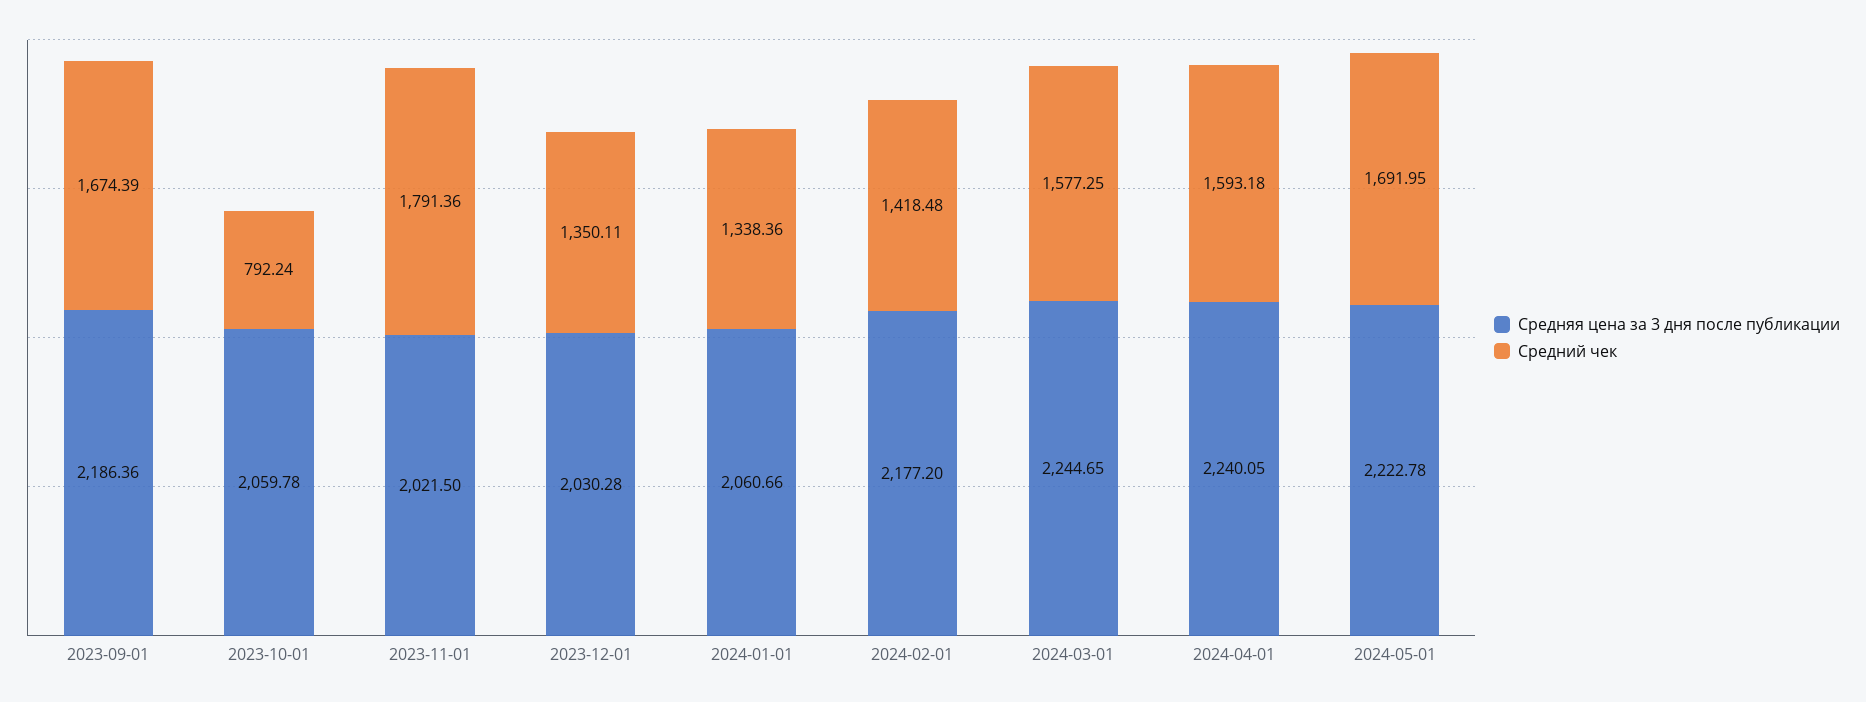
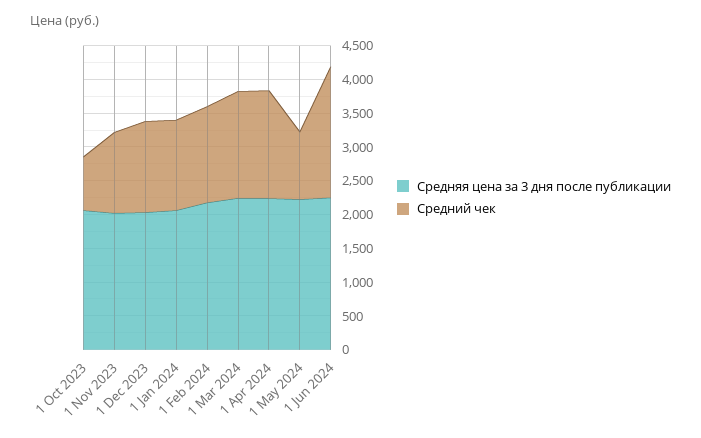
Средняя цена за 3 дня после публикации, 2023-09-01: 2186.36 -> none
Средний чек, 2023-09-01: 1674.39 -> none
Средний чек, 2023-11-01: 1791.36 -> 1250
Средний чек, 2024-05-01: 1691.95 -> 1000
Средняя цена за 3 дня после публикации, 1 Jun 2024: none -> 2250
Средний чек, 1 Jun 2024: none -> 2000

